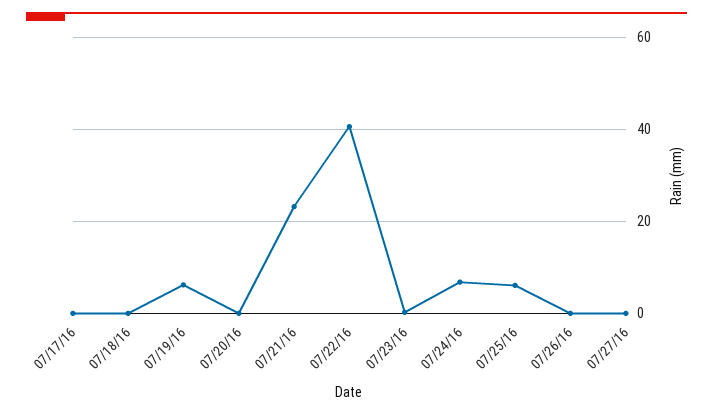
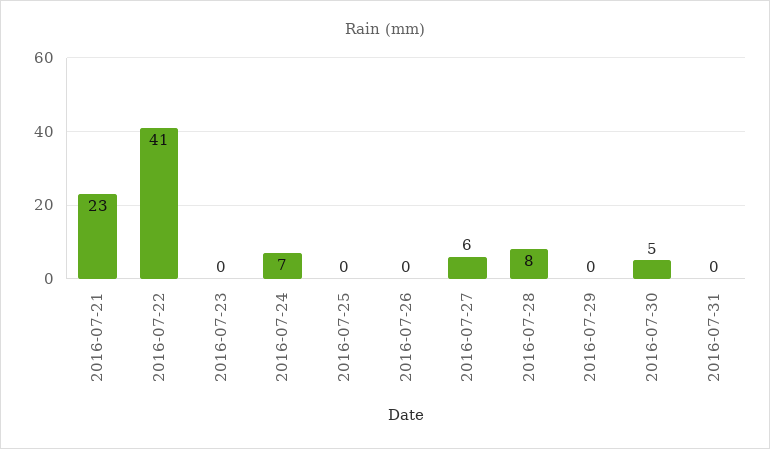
07/17/16: 0 -> none
07/18/16: 0 -> none
07/19/16: 6 -> none
07/20/16: 0 -> none
07/25/16: 6 -> 0
07/27/16: 0 -> 6
2016-07-28: none -> 8
2016-07-29: none -> 0
2016-07-30: none -> 5
2016-07-31: none -> 0

